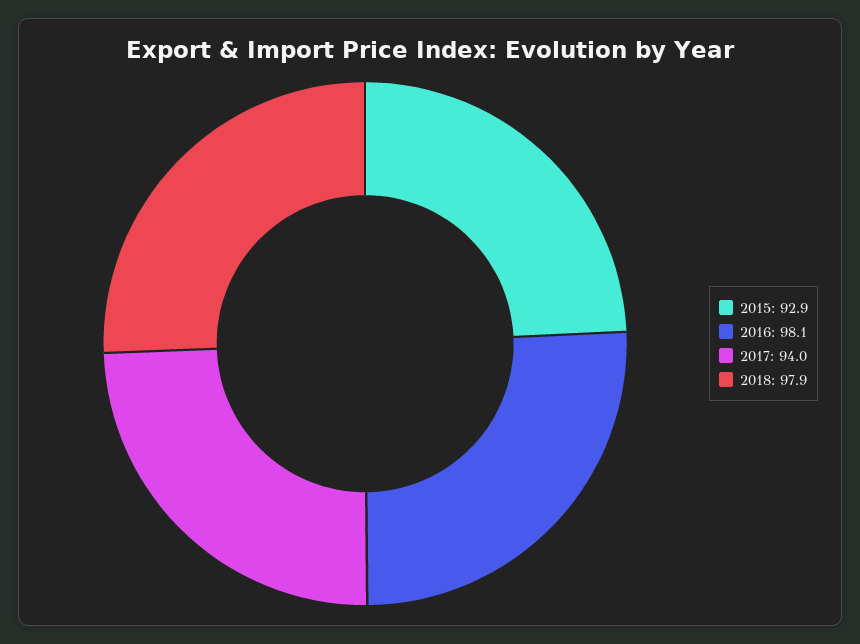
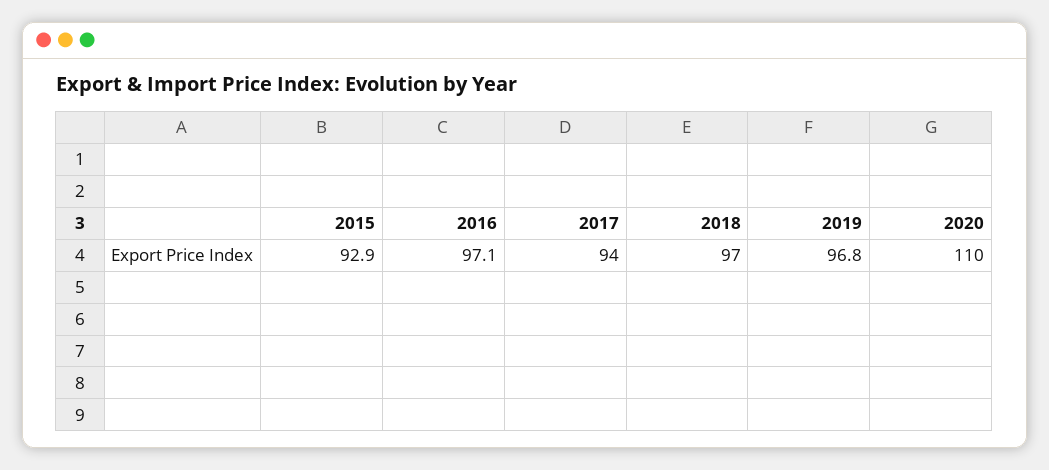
2016: 98.1 -> 97.1
2018: 97.9 -> 97
2019: none -> 96.8
2020: none -> 110

